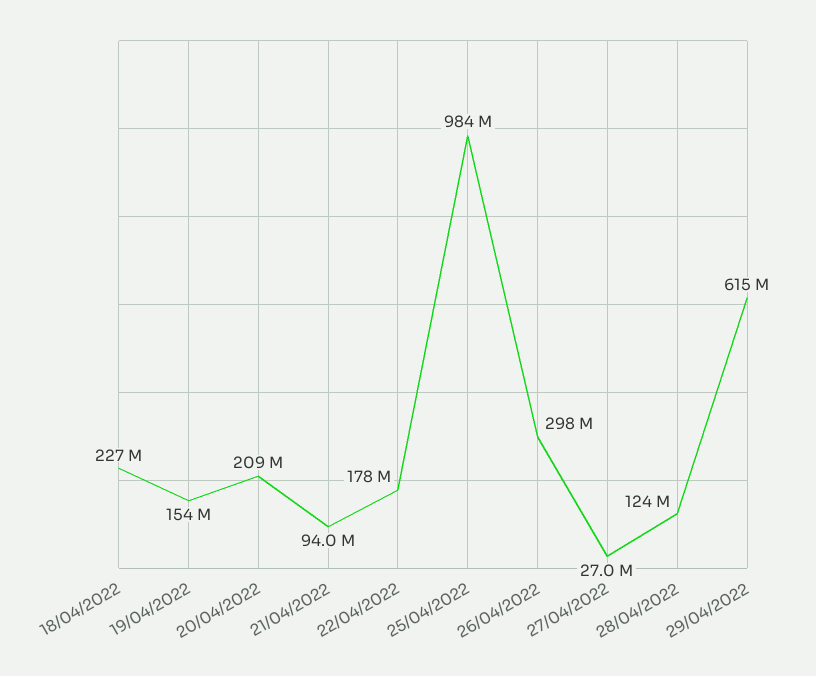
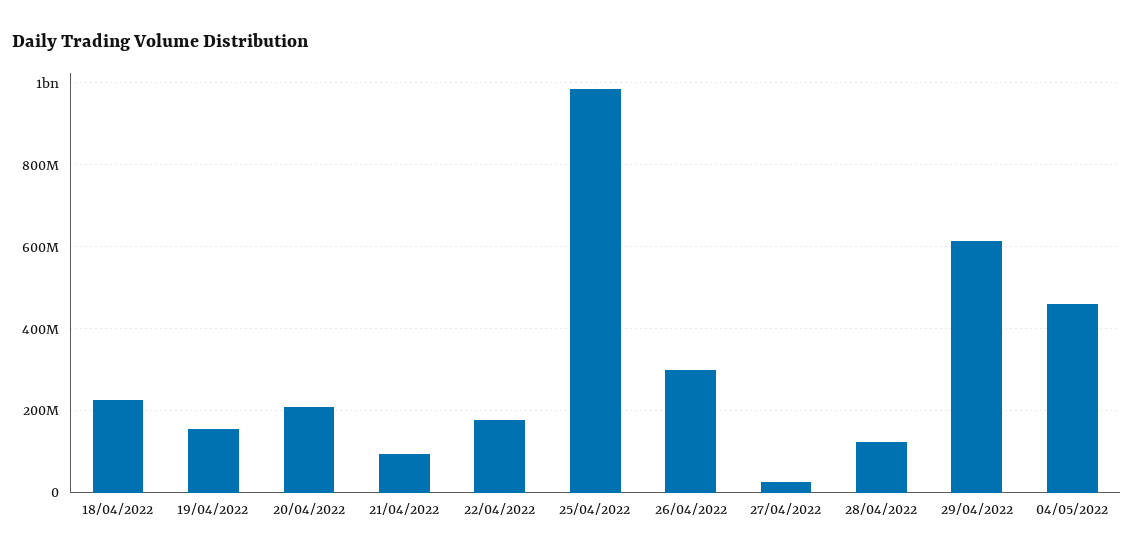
04/05/2022: none -> 460000000

